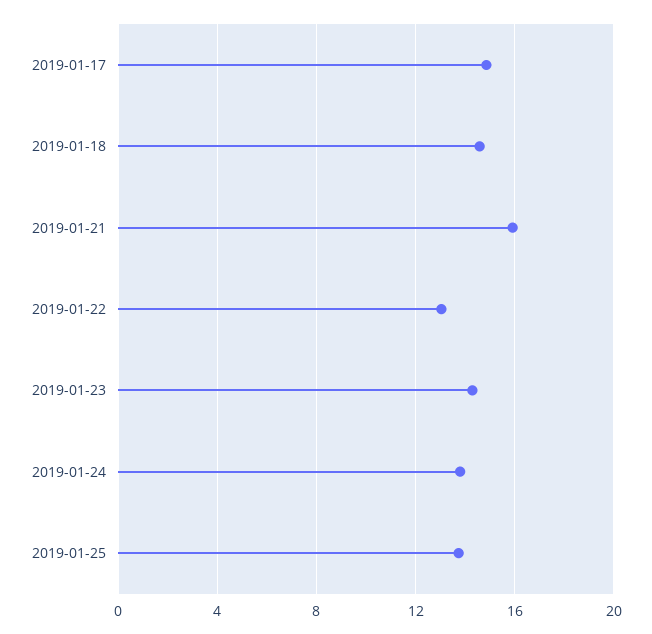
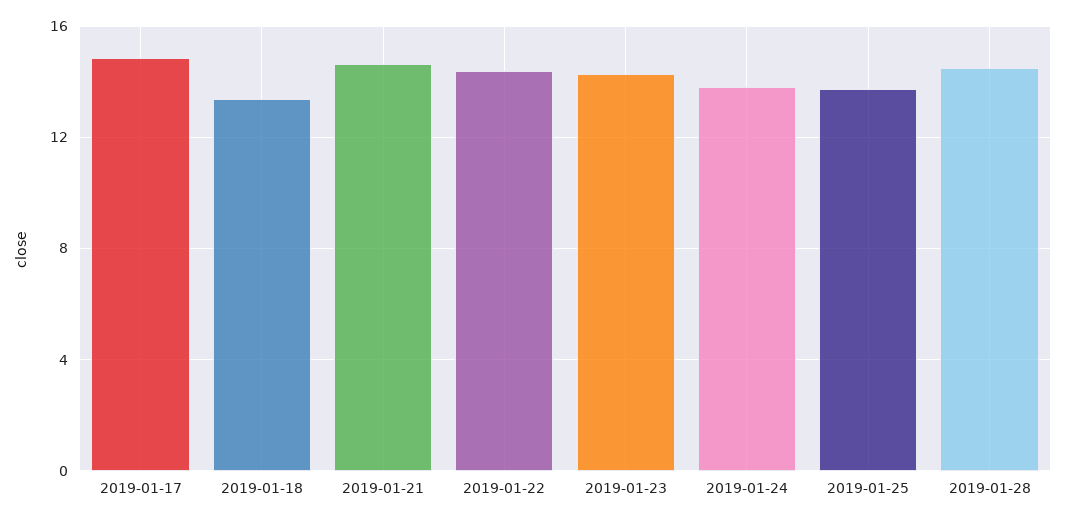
2019-01-18: 14.5 -> 13.5
2019-01-21: 16 -> 14.5
2019-01-22: 13 -> 14.5
2019-01-28: none -> 14.5

